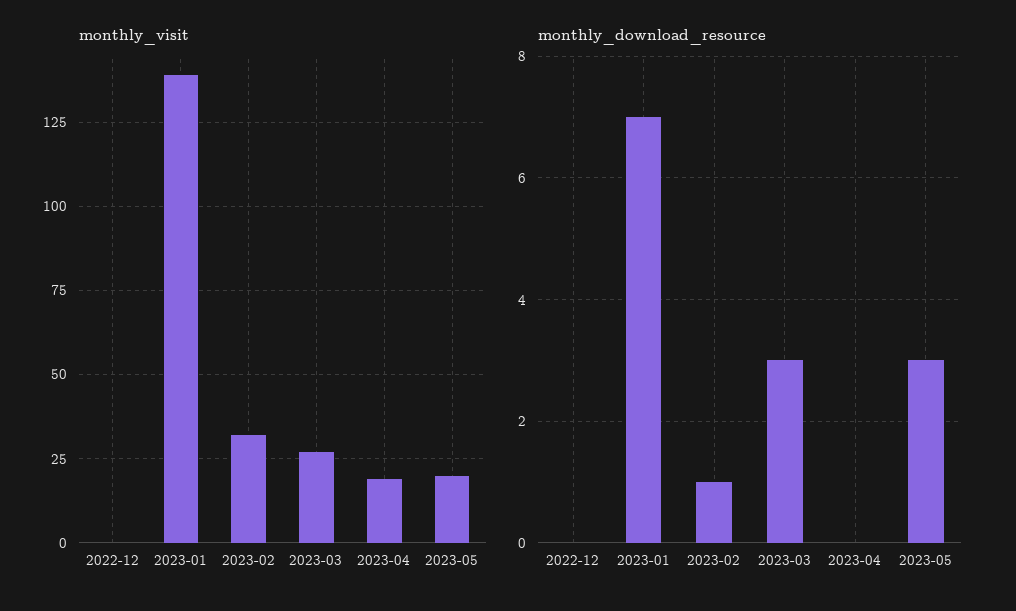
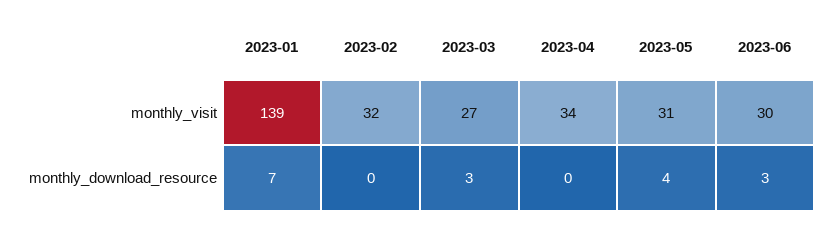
monthly_visit, 2022-12: 0 -> none
monthly_visit, 2023-04: 20 -> 34
monthly_visit, 2023-05: 20 -> 31
monthly_download_resource, 2022-12: 0 -> none
monthly_download_resource, 2023-02: 1 -> 0
monthly_download_resource, 2023-05: 3 -> 4
monthly_visit, 2023-06: none -> 30
monthly_download_resource, 2023-06: none -> 3

